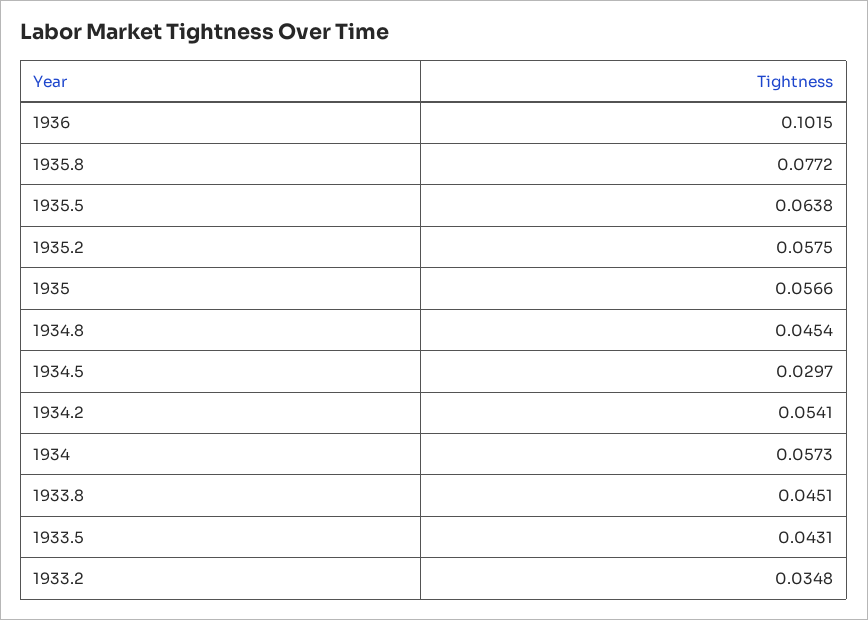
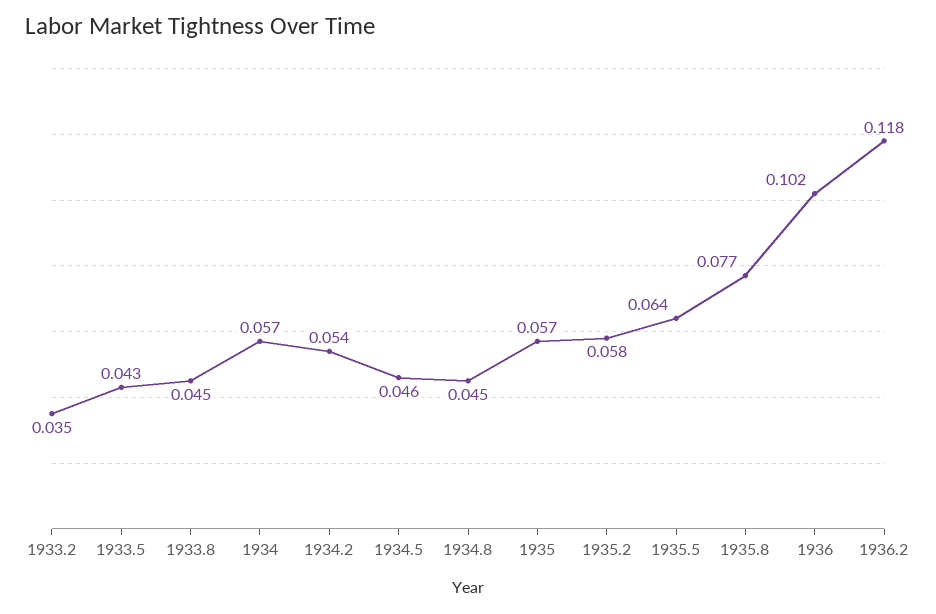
1934.5: 0.0297 -> 0.046
1936.2: none -> 0.118

